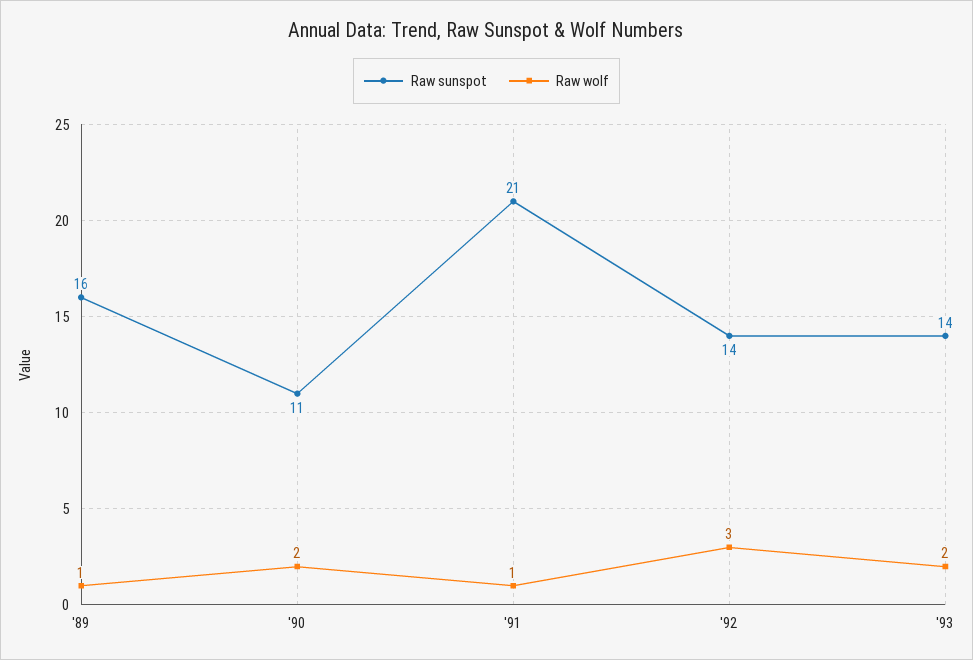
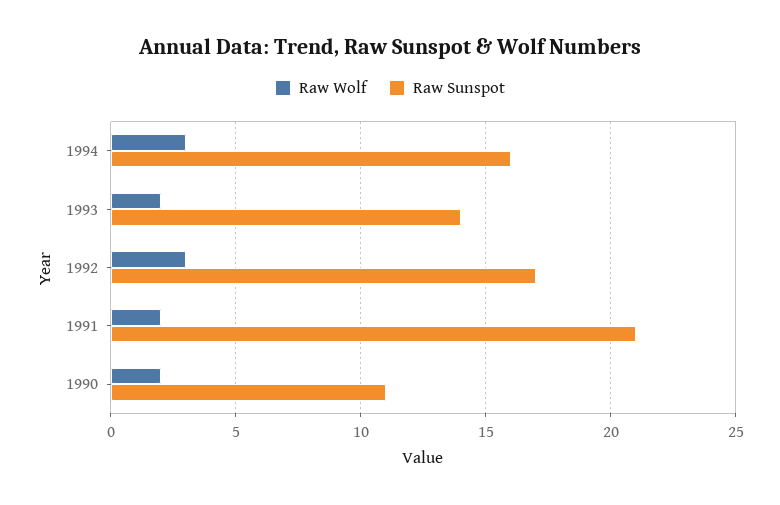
Raw sunspot, '89: 16 -> none
Raw wolf, '89: 1 -> none
Raw wolf, '91: 1 -> 2
Raw sunspot, '92: 14 -> 17
Raw wolf, 1994: none -> 3
Raw sunspot, 1994: none -> 16

